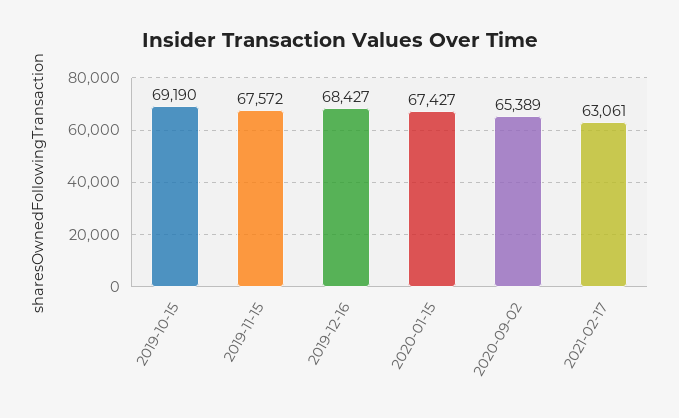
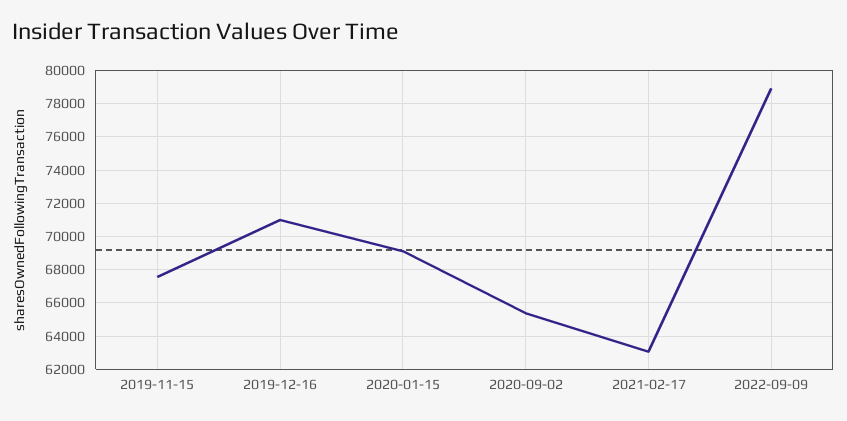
2019-10-15: 69190 -> none
2019-12-16: 68427 -> 71000
2020-01-15: 67427 -> 69000
2022-09-09: none -> 79000

